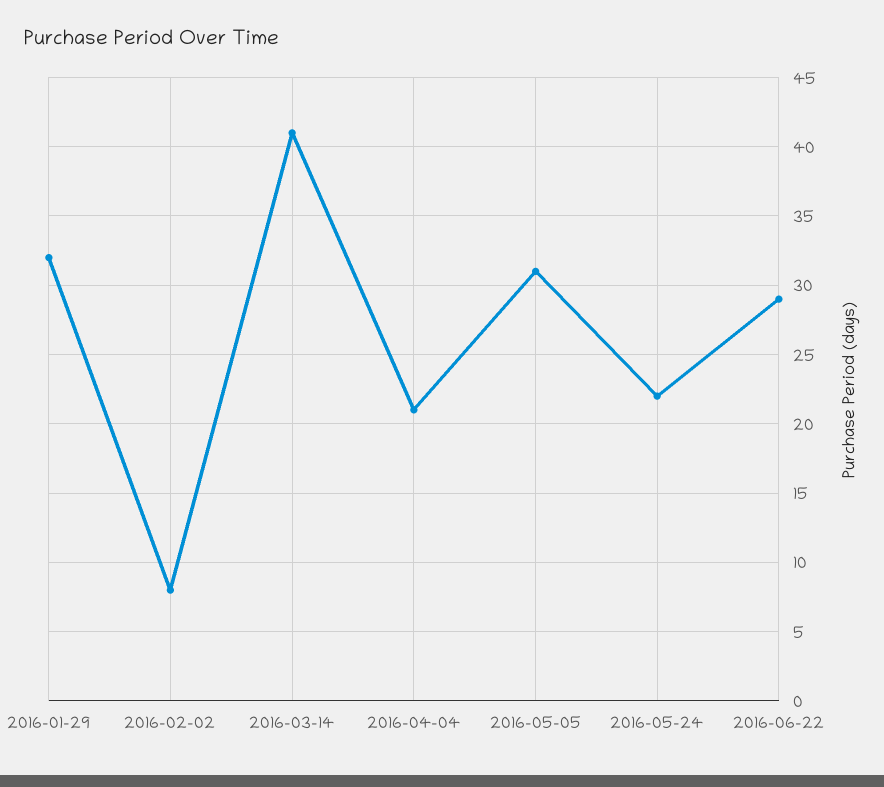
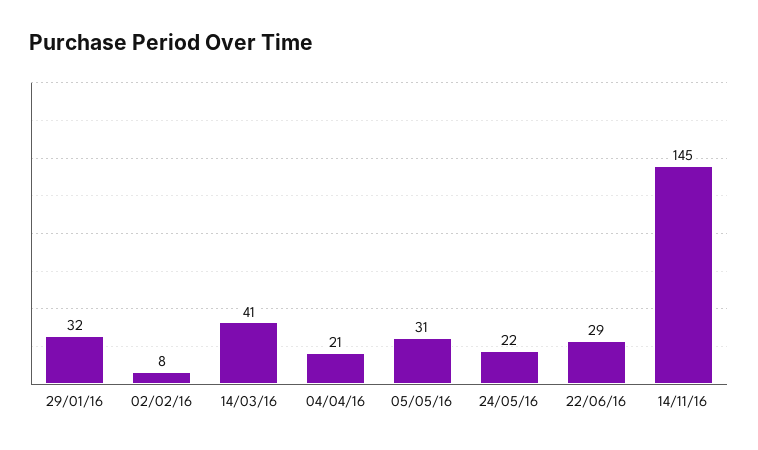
14/11/16: none -> 145

